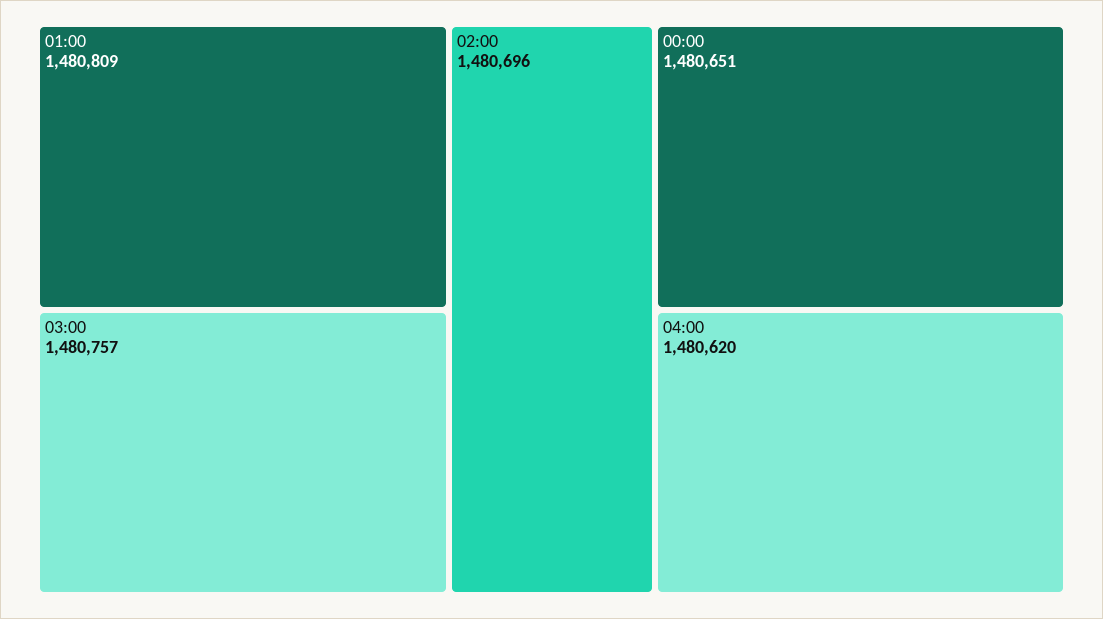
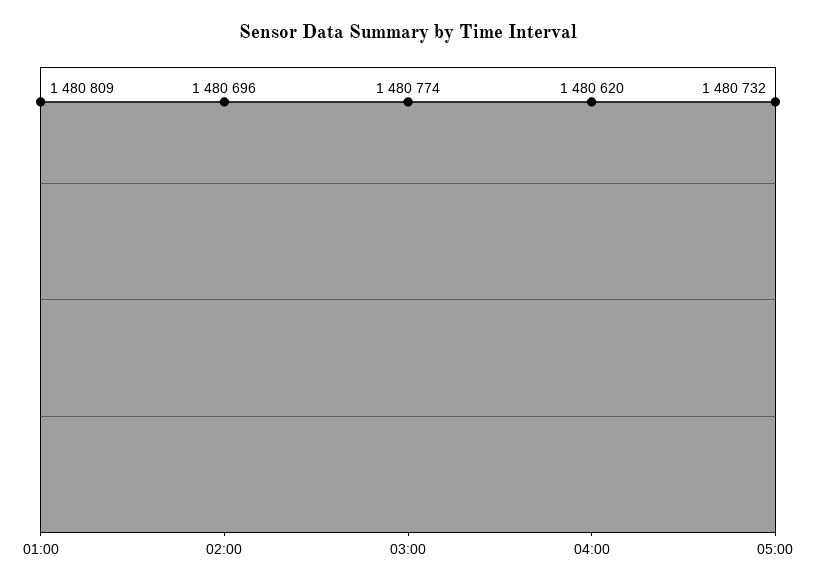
03:00: 1480757 -> 1480774
00:00: 1480651 -> none
05:00: none -> 1480732

